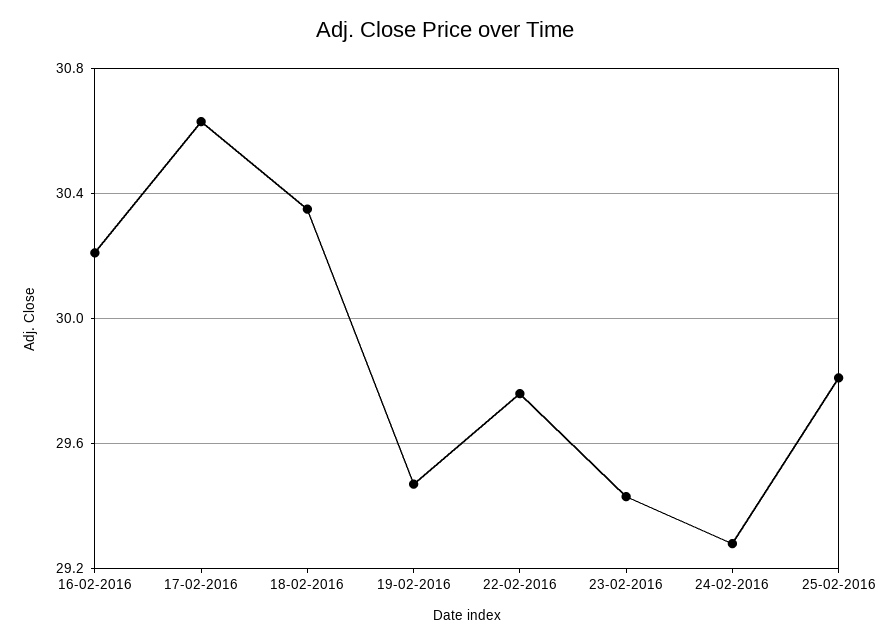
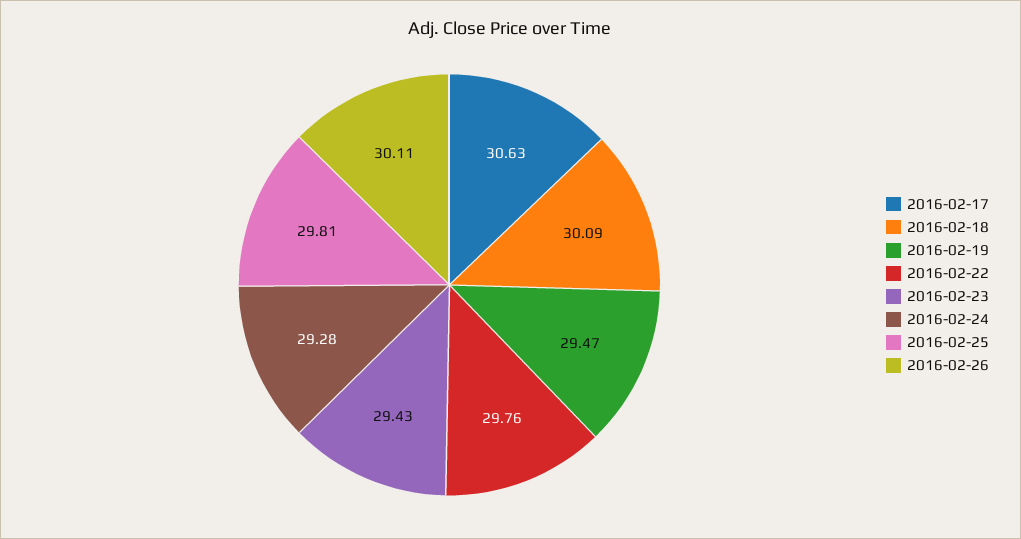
16-02-2016: 30.2 -> none
18-02-2016: 30.35 -> 30.09
2016-02-26: none -> 30.11

